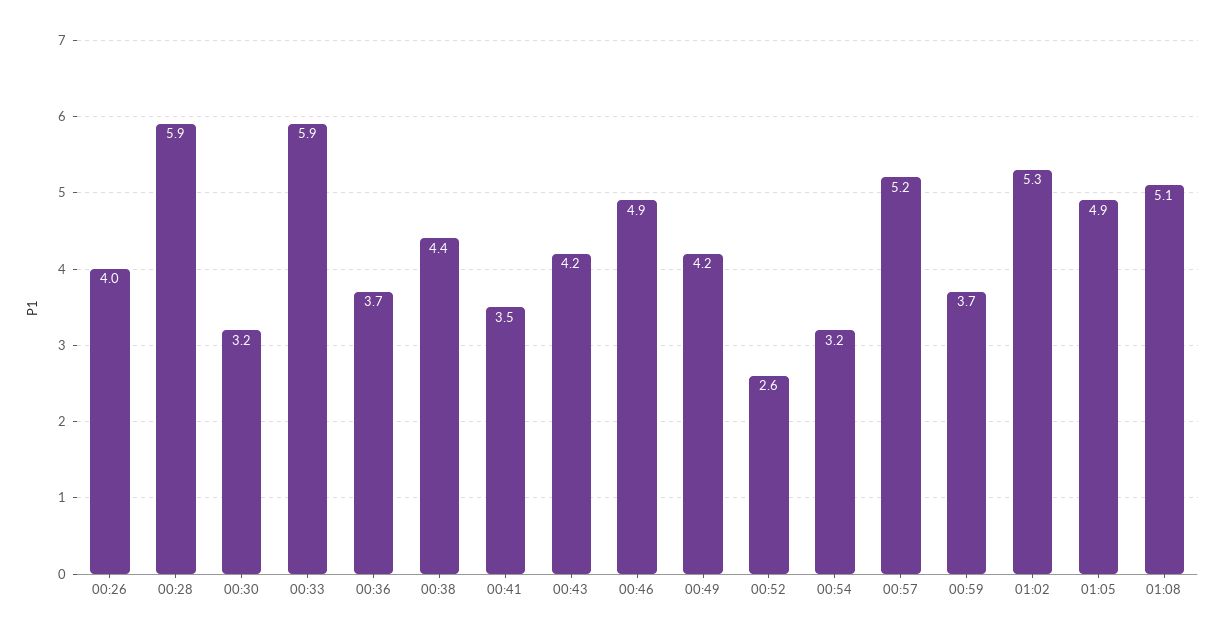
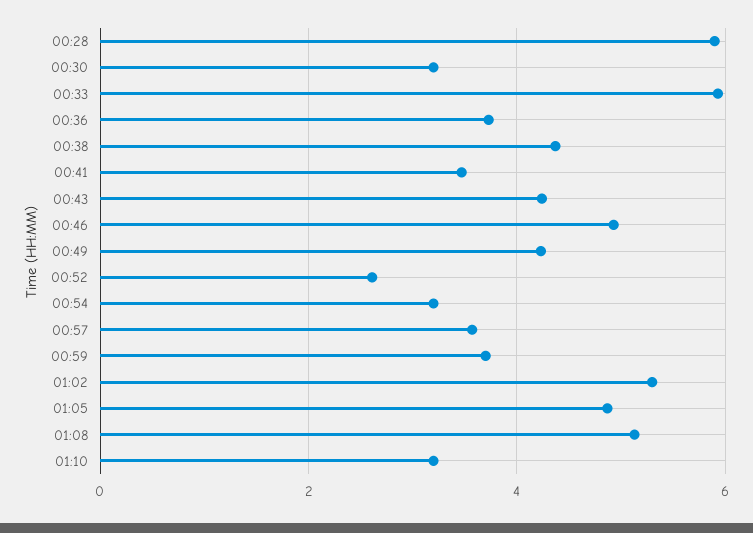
00:26: 4 -> none
00:57: 5.2 -> 3.6
01:10: none -> 3.2

